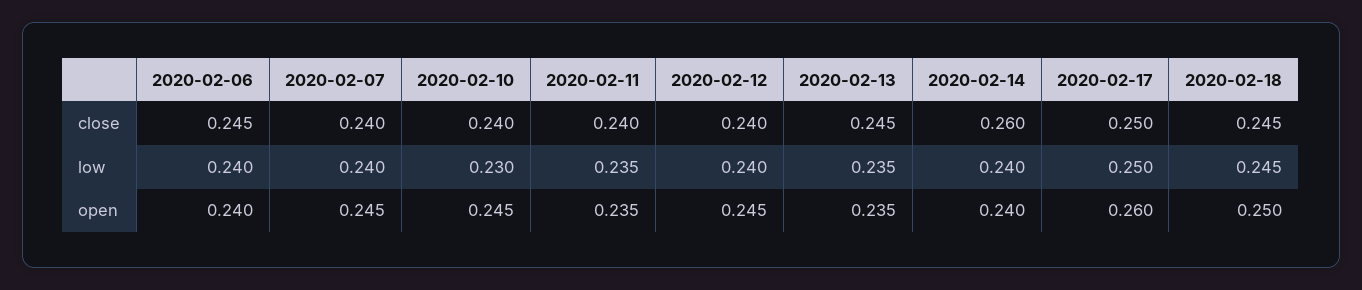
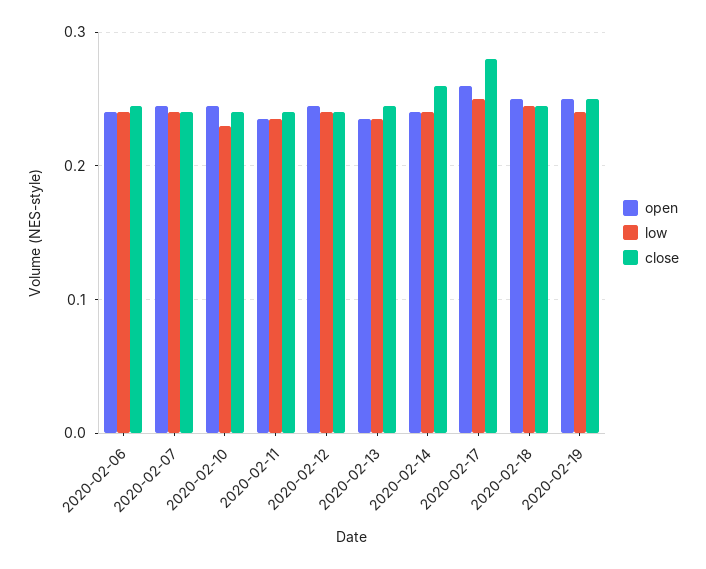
close, 2020-02-17: 0.25 -> 0.28
open, 2020-02-19: none -> 0.25
low, 2020-02-19: none -> 0.24
close, 2020-02-19: none -> 0.25

